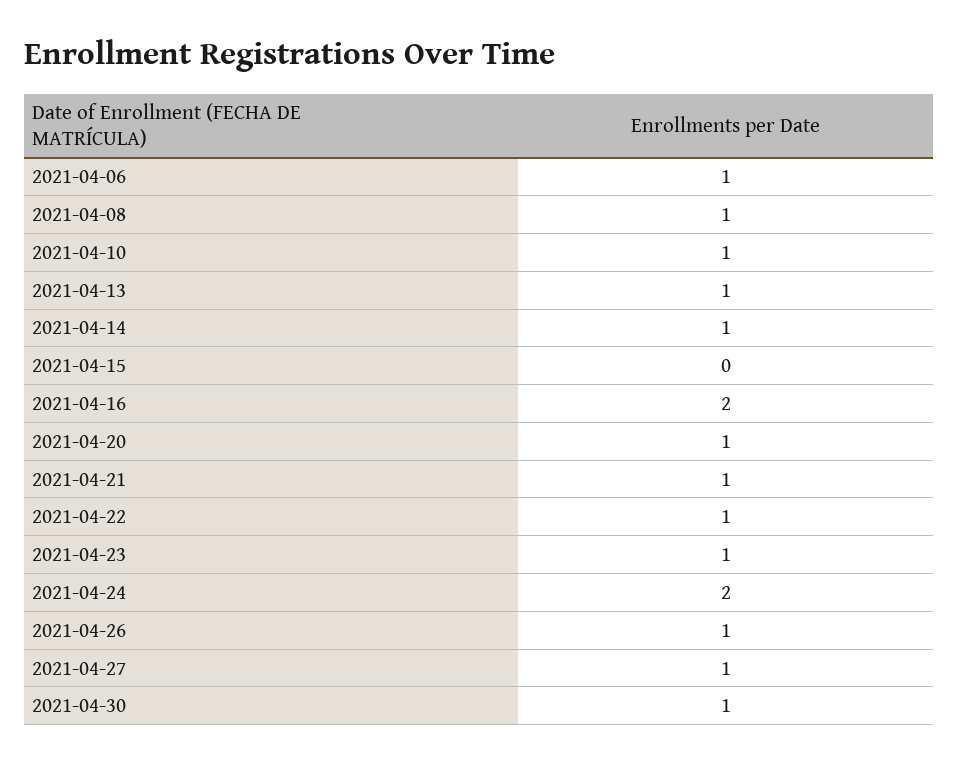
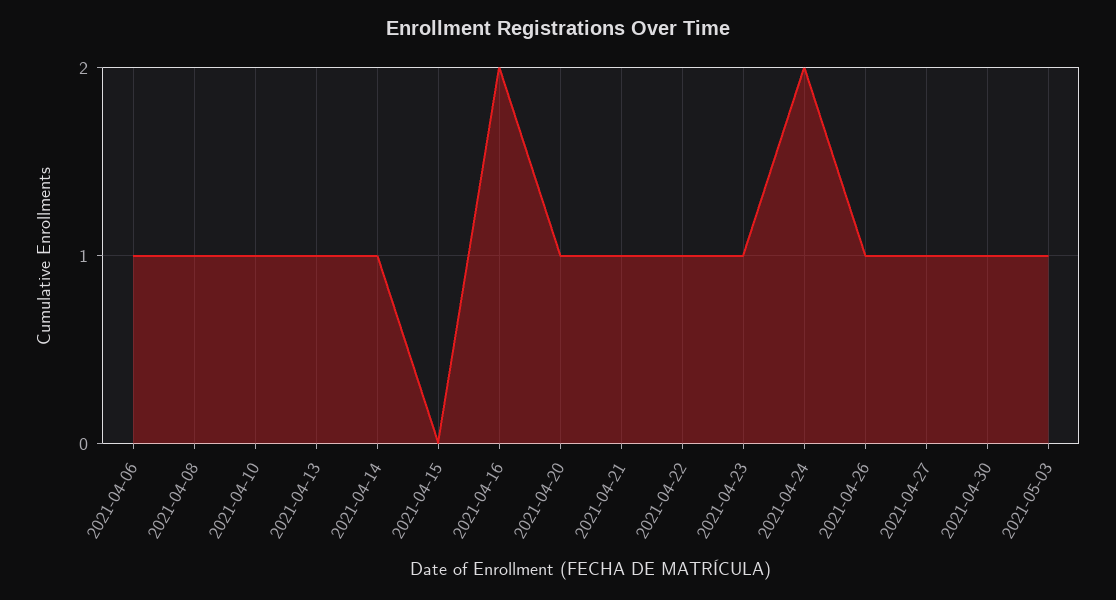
2021-05-03: none -> 1

